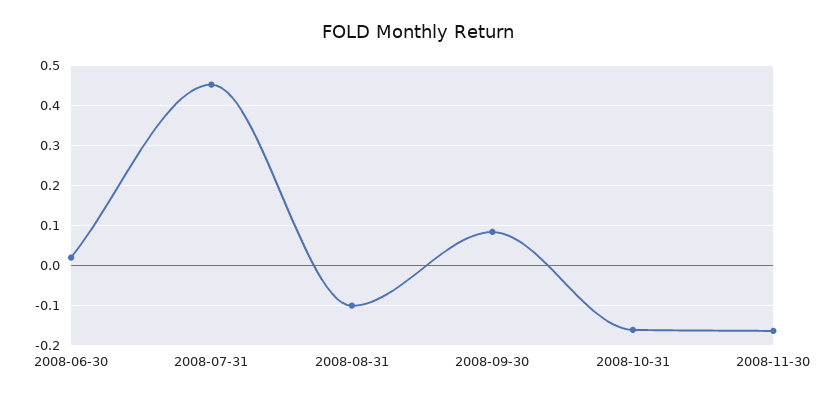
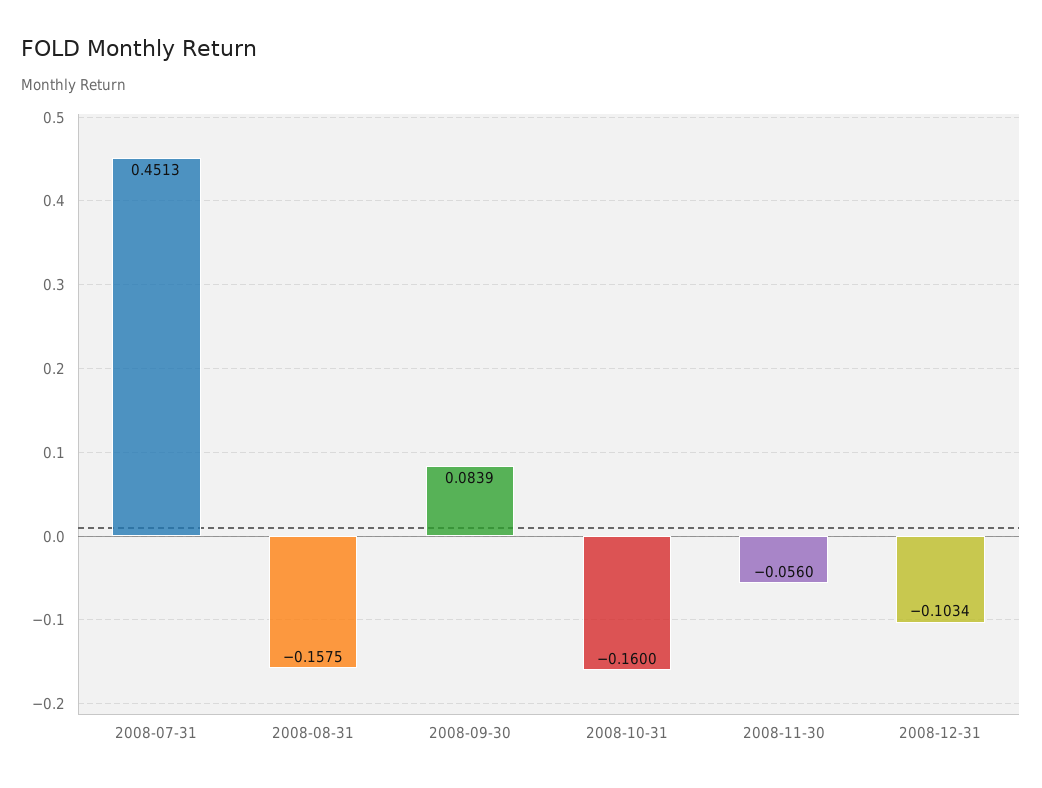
2008-06-30: 0.02 -> none
2008-08-31: -0.1 -> -0.1575
2008-11-30: -0.16 -> -0.056
2008-12-31: none -> -0.1034

